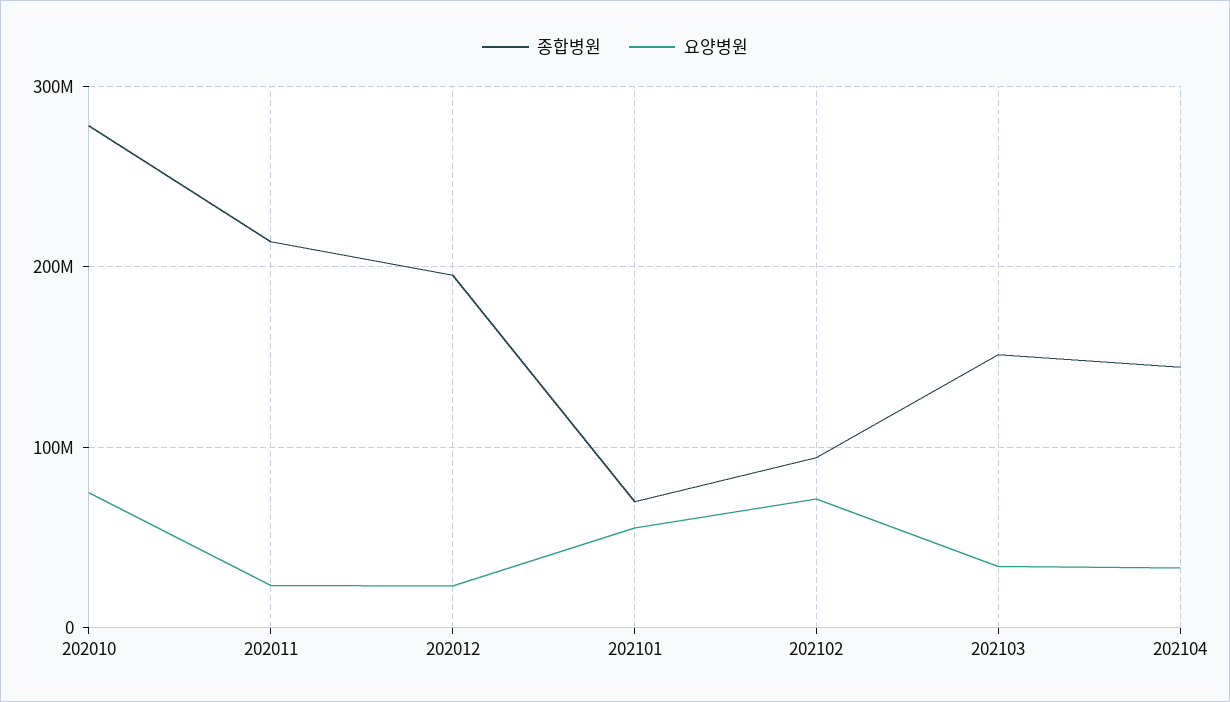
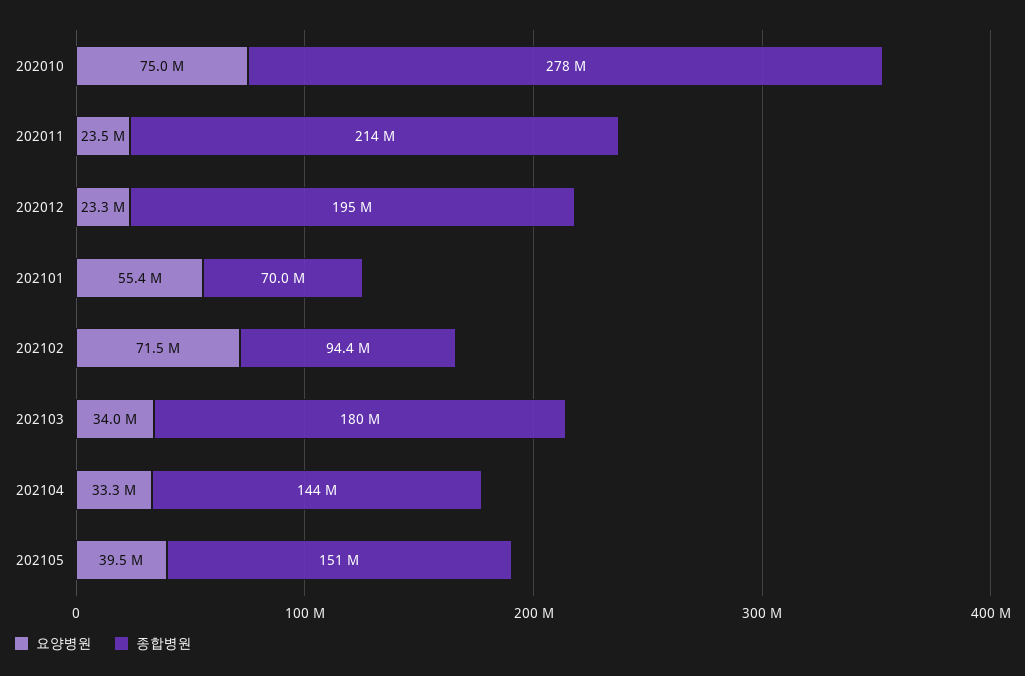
종합병원, 202103: 150000000 -> 180000000
요양병원, 202105: none -> 39500000
종합병원, 202105: none -> 151000000

